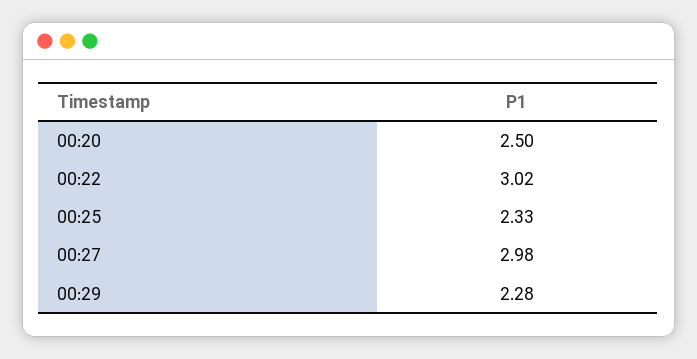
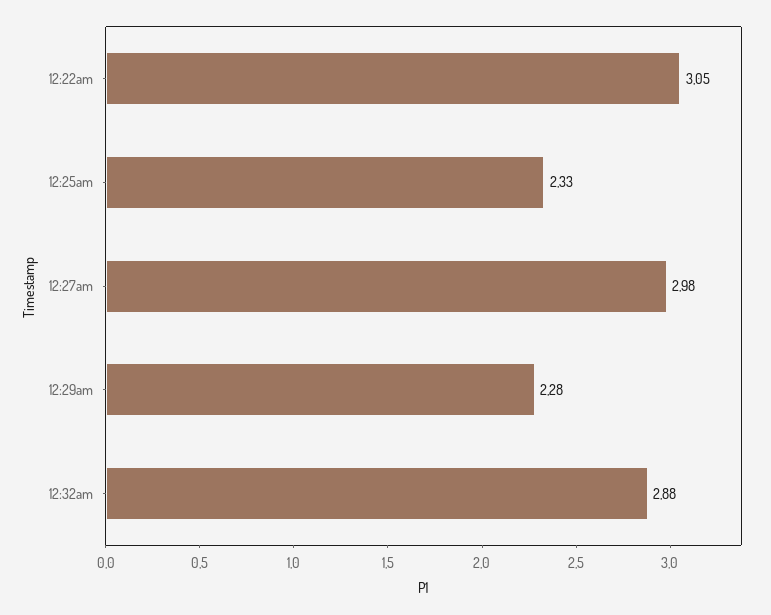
00:20: 2.5 -> none
00:22: 3.02 -> 3.05
12:32am: none -> 2.88

